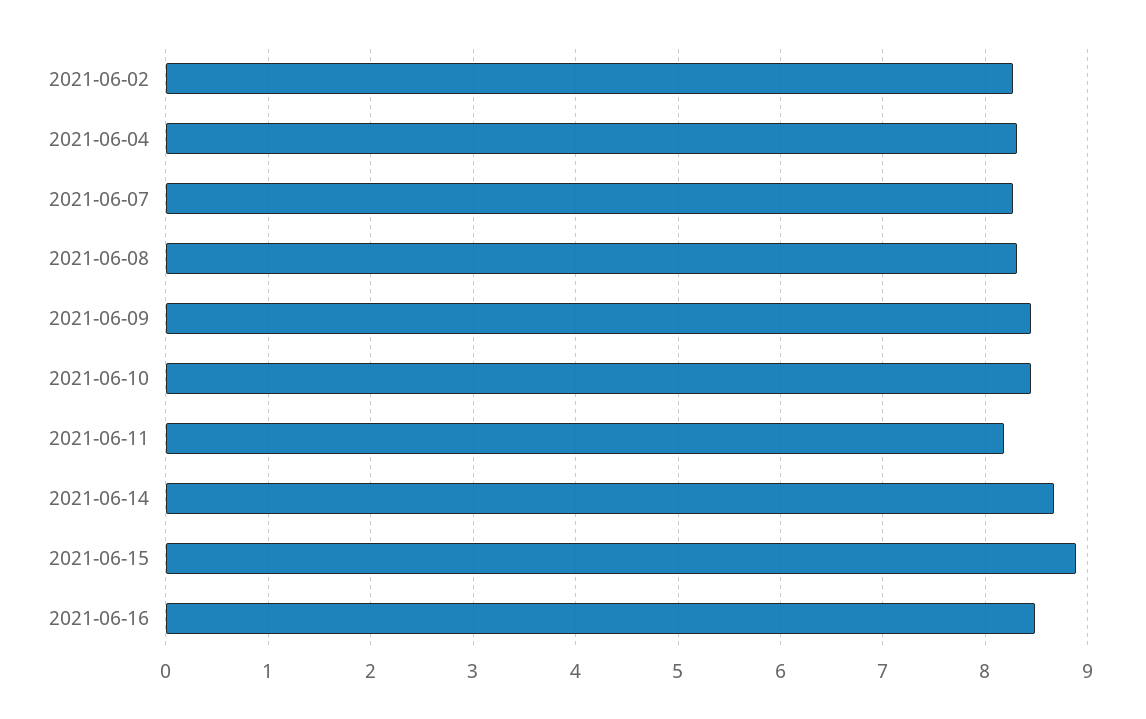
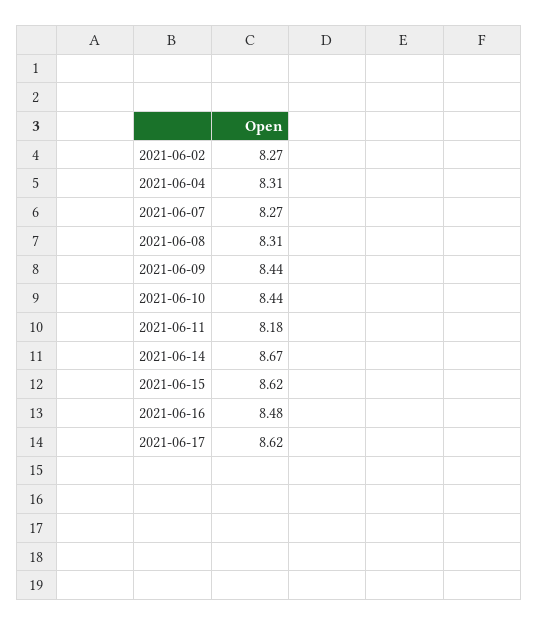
2021-06-15: 8.9 -> 8.62
2021-06-17: none -> 8.62

